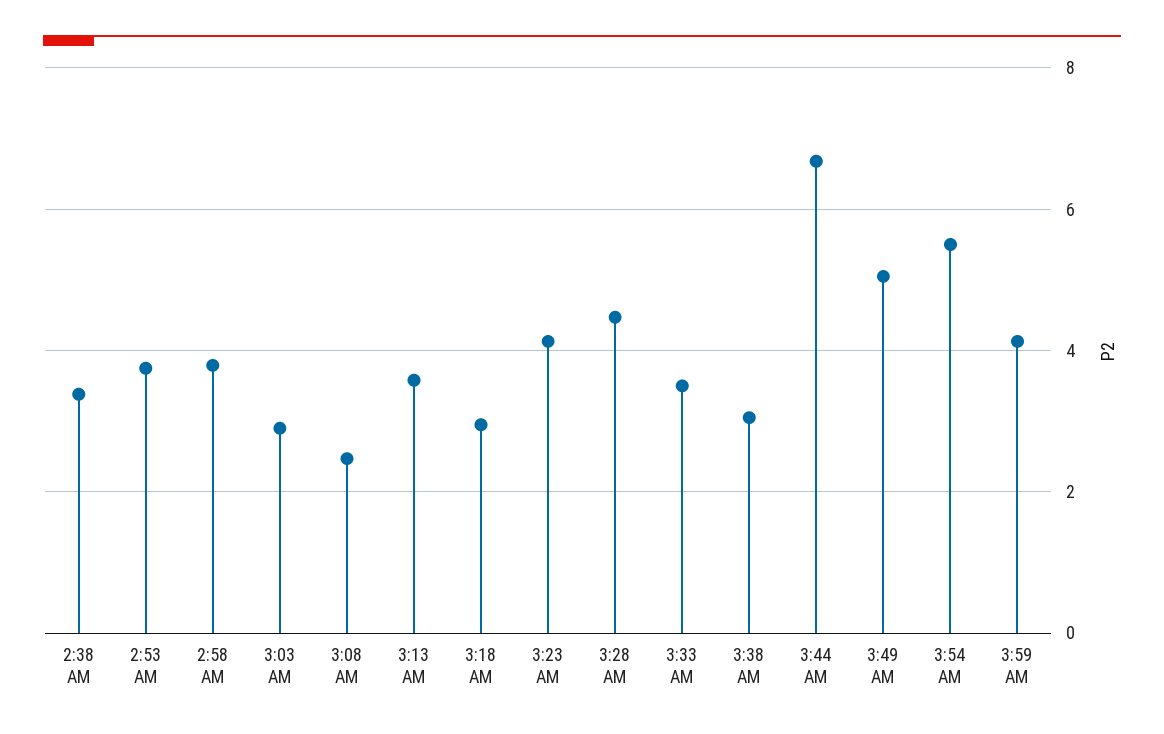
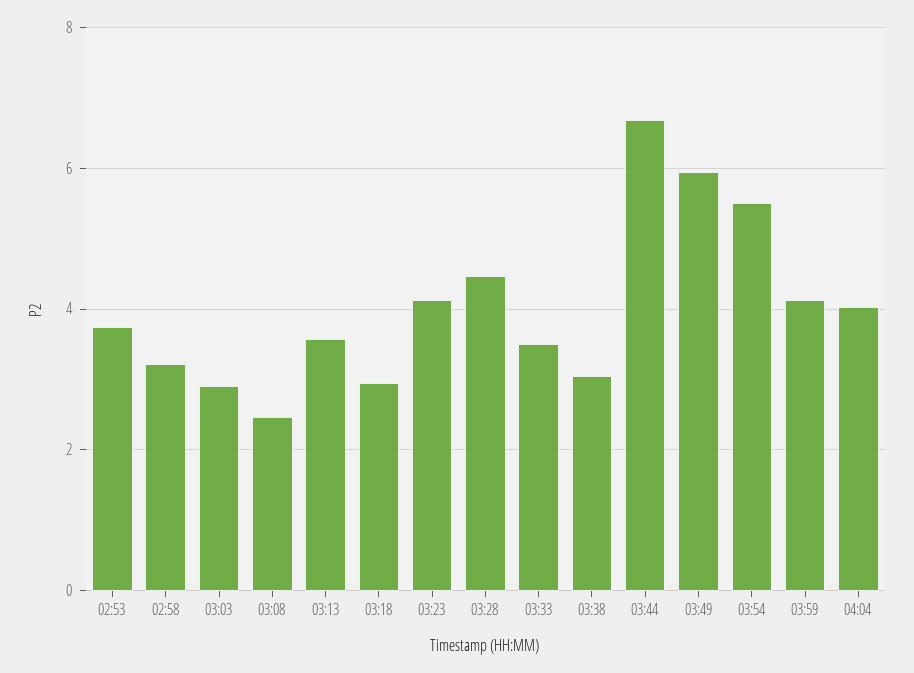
2:38 AM: 3.4 -> none
2:58 AM: 3.8 -> 3.2
3:49 AM: 5 -> 6
04:04: none -> 4

